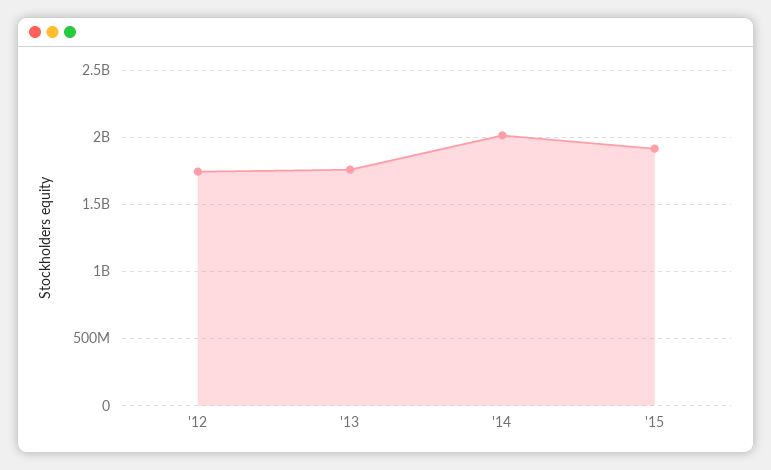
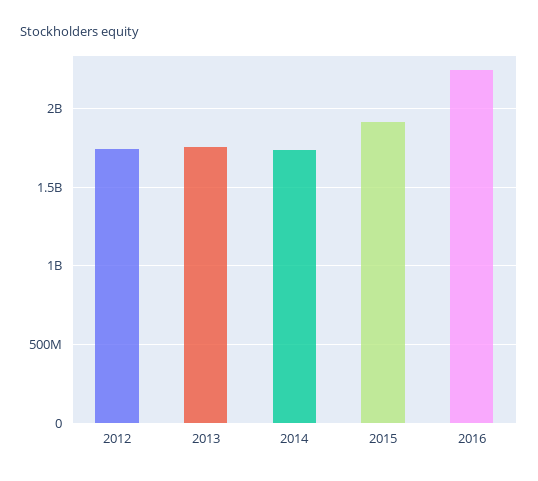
'14: 2000000000 -> 1750000000
2016: none -> 2250000000

